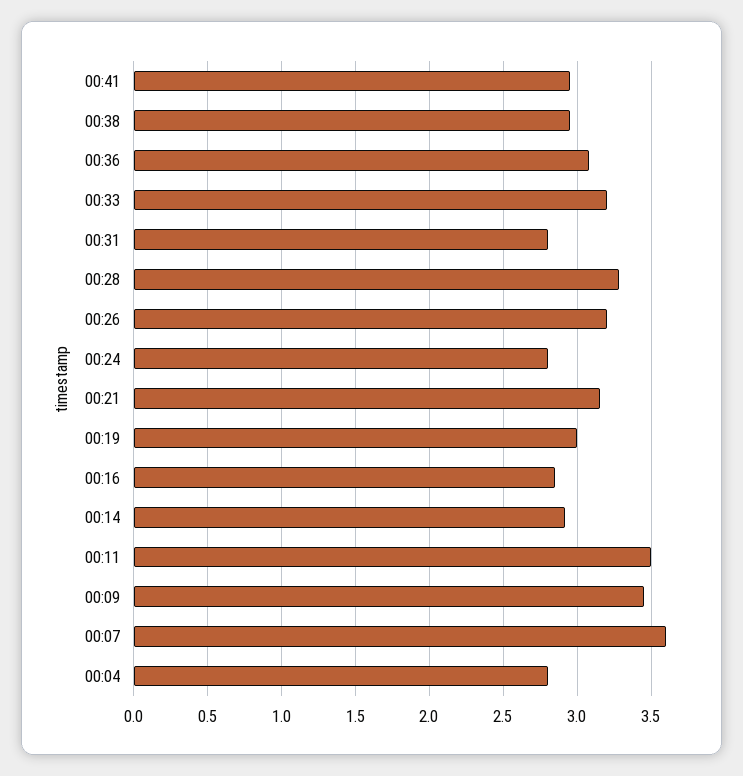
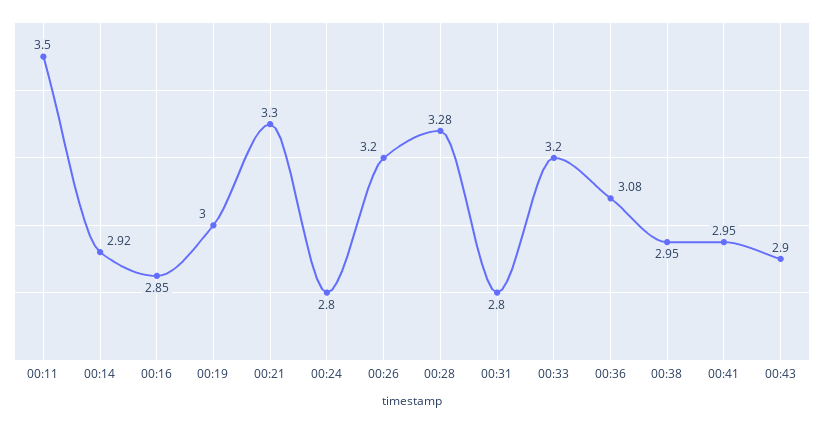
00:21: 3.15 -> 3.3
00:09: 3.45 -> none
00:07: 3.6 -> none
00:04: 2.8 -> none
00:43: none -> 2.9

